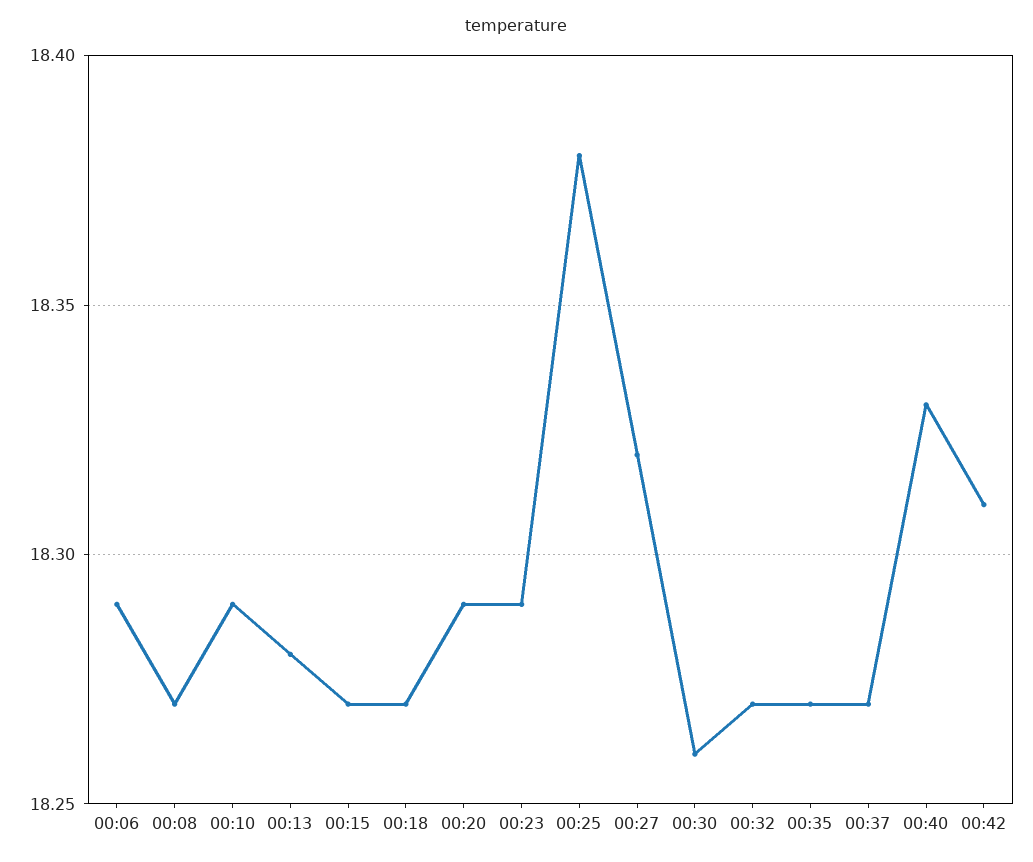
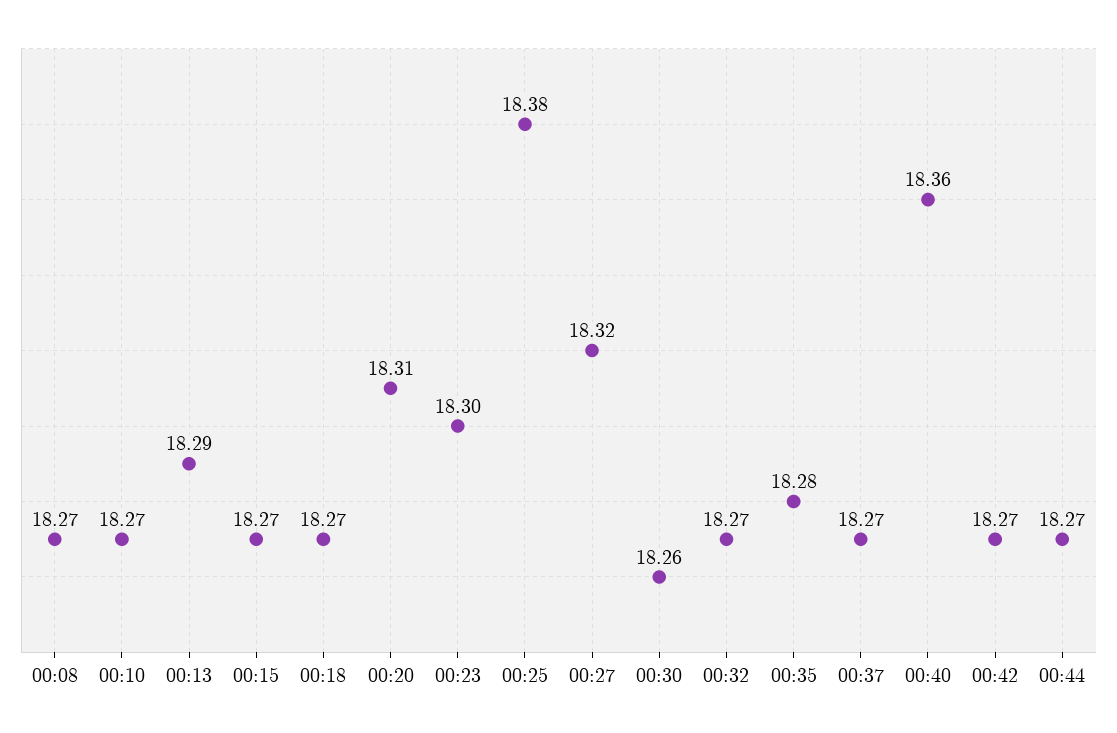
00:06: 18.29 -> none
00:10: 18.29 -> 18.27
00:13: 18.28 -> 18.29
00:20: 18.29 -> 18.31
00:23: 18.29 -> 18.3
00:35: 18.27 -> 18.28
00:40: 18.33 -> 18.36
00:42: 18.31 -> 18.27
00:44: none -> 18.27

